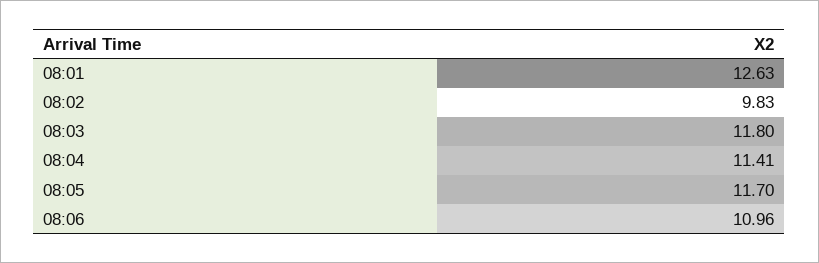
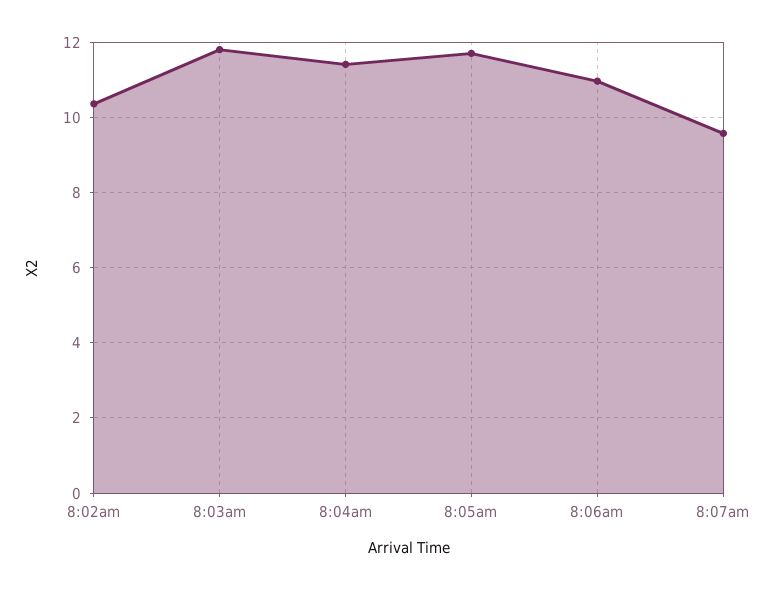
08:01: 12.63 -> none
08:02: 9.83 -> 10.4
8:07am: none -> 9.6

